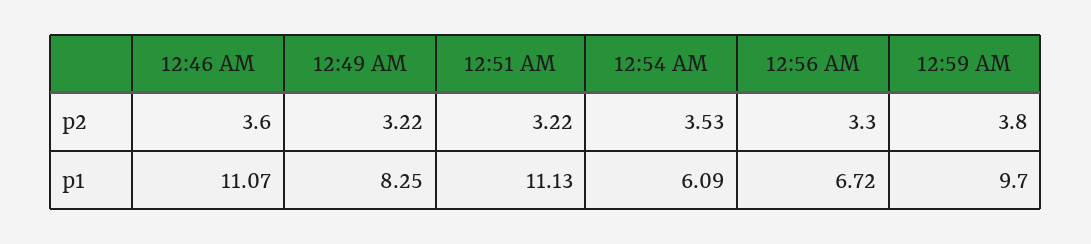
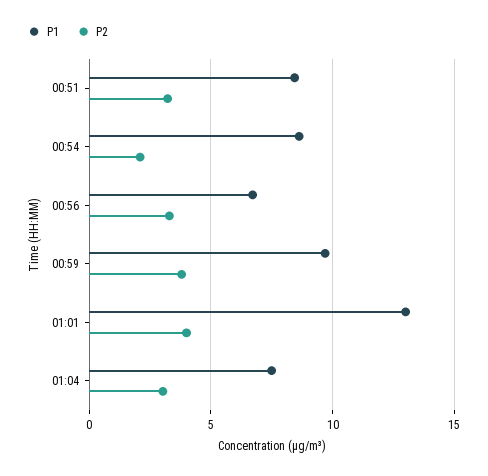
p2, 12:46 AM: 3.6 -> none
p2, 12:49 AM: 3.22 -> none
p2, 12:54 AM: 3.53 -> 2
p1, 12:46 AM: 11.07 -> none
p1, 12:49 AM: 8.25 -> none
p1, 12:51 AM: 11.13 -> 8.5
p1, 12:54 AM: 6.09 -> 8.5
p1, 01:01: none -> 13
p2, 01:01: none -> 4
p1, 01:04: none -> 7.5
p2, 01:04: none -> 3

